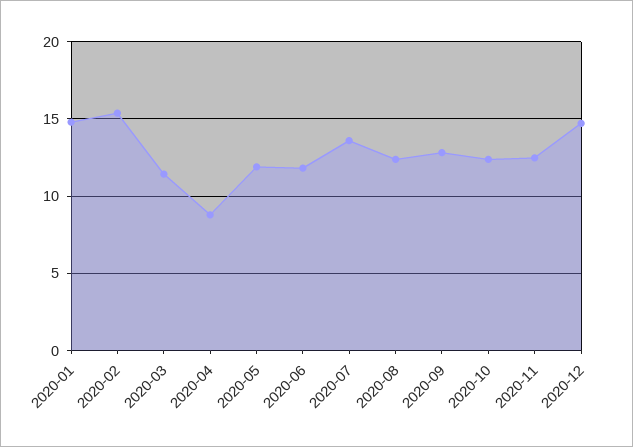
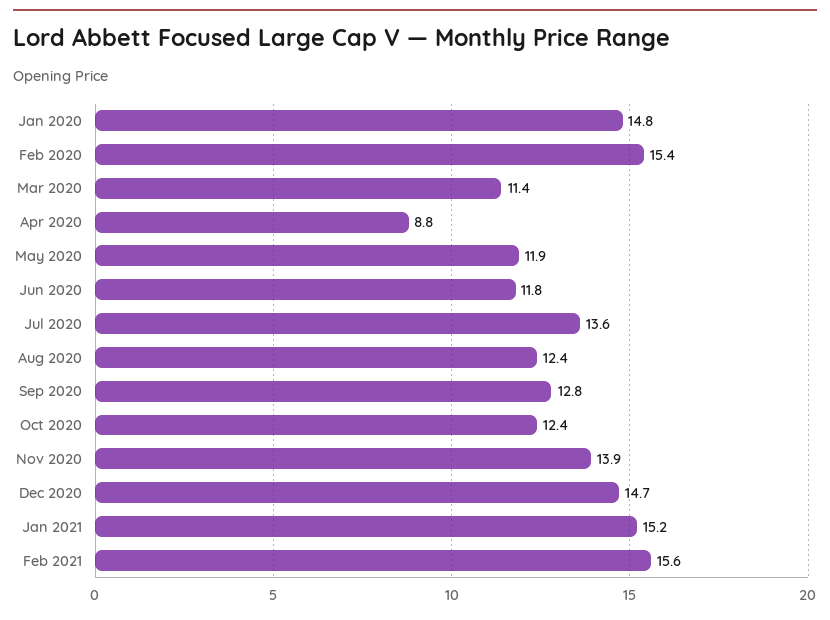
2020-11: 12.5 -> 13.9
Jan 2021: none -> 15.2
Feb 2021: none -> 15.6

